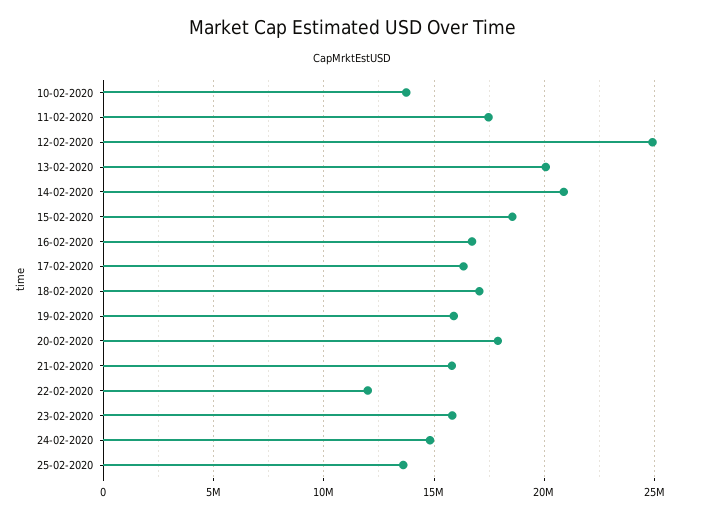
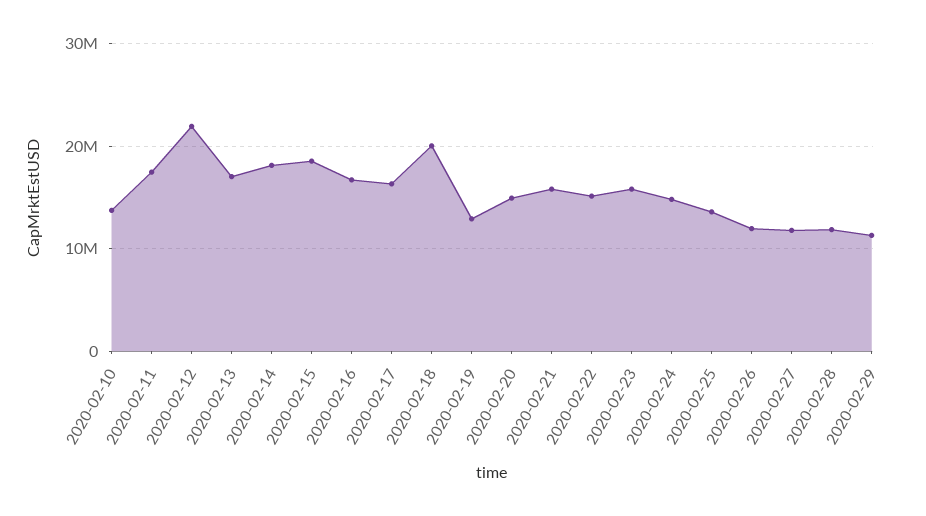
12-02-2020: 25000000 -> 22000000
13-02-2020: 20000000 -> 17000000
14-02-2020: 21000000 -> 18000000
18-02-2020: 17000000 -> 20000000
19-02-2020: 16000000 -> 13000000
20-02-2020: 18000000 -> 15000000
22-02-2020: 12000000 -> 15000000
2020-02-26: none -> 12000000
2020-02-27: none -> 12000000
2020-02-28: none -> 12000000
2020-02-29: none -> 11000000

